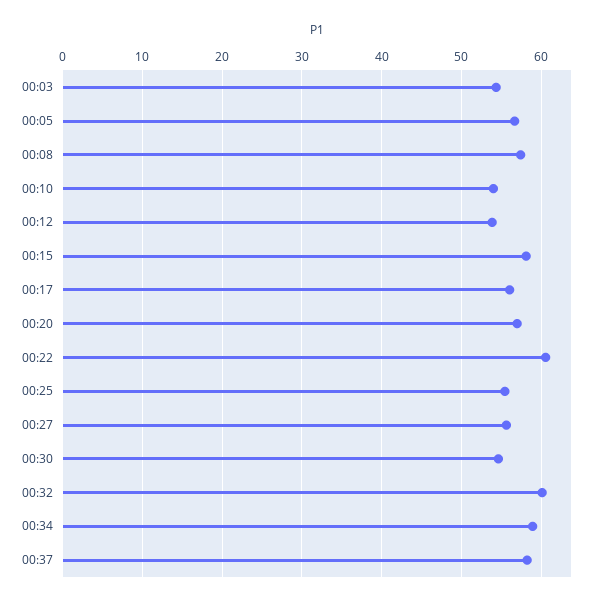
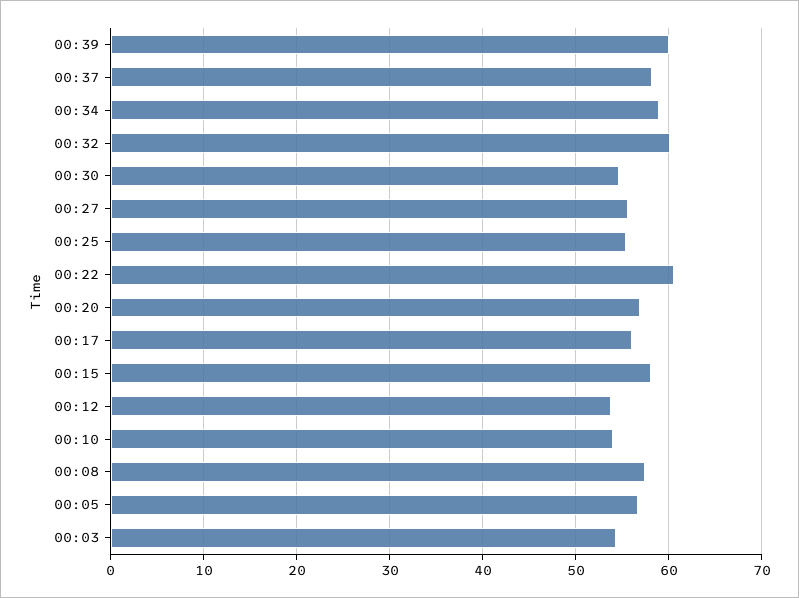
00:39: none -> 60

